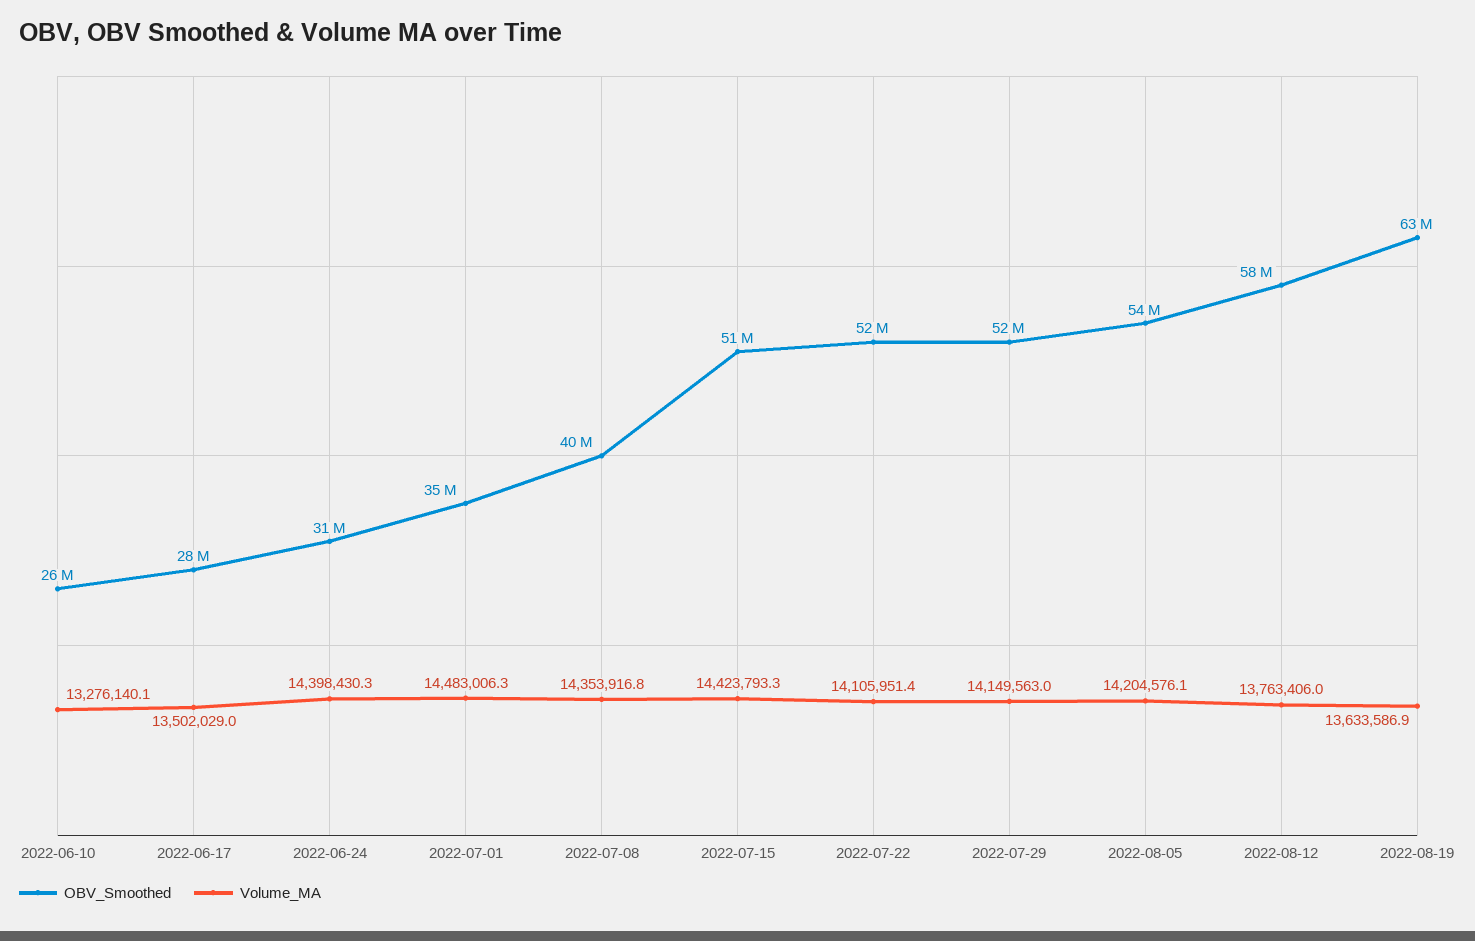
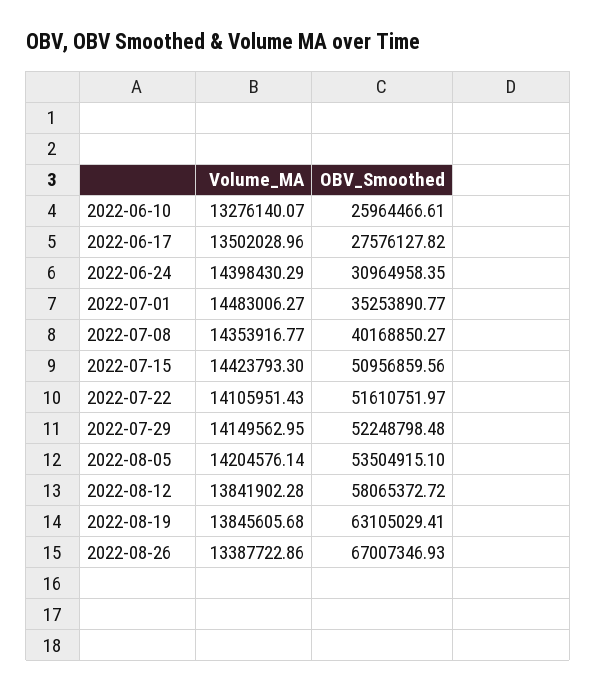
Volume_MA, 2022-08-12: 13763406 -> 13841902.28
Volume_MA, 2022-08-19: 13633586.9 -> 13845605.68
Volume_MA, 2022-08-26: none -> 13387722.86
OBV_Smoothed, 2022-08-26: none -> 67007346.93

